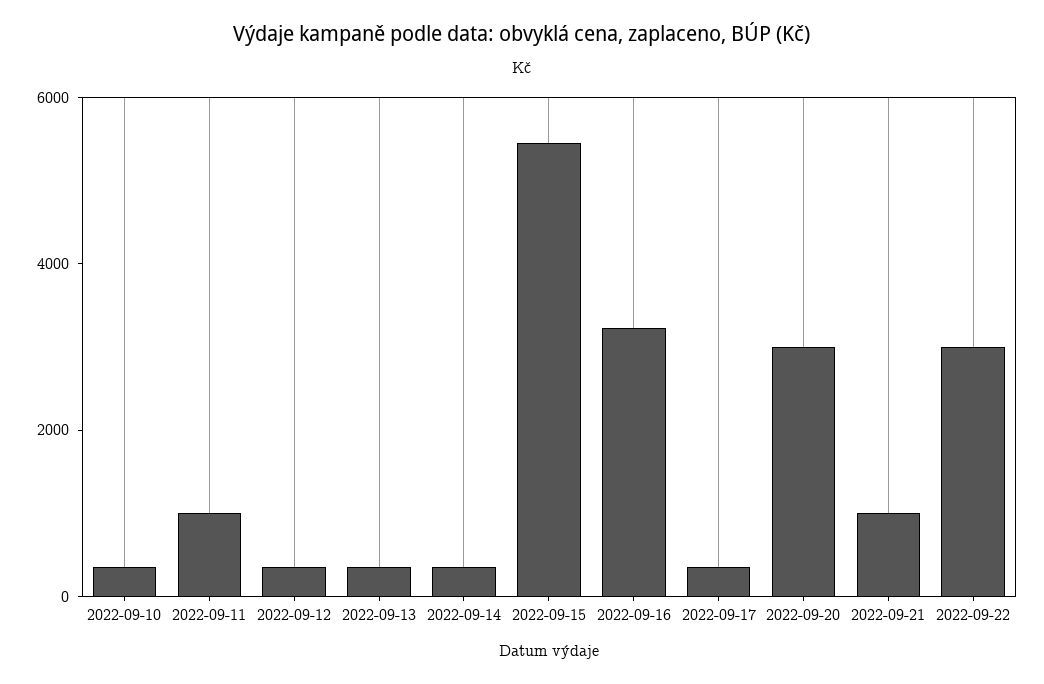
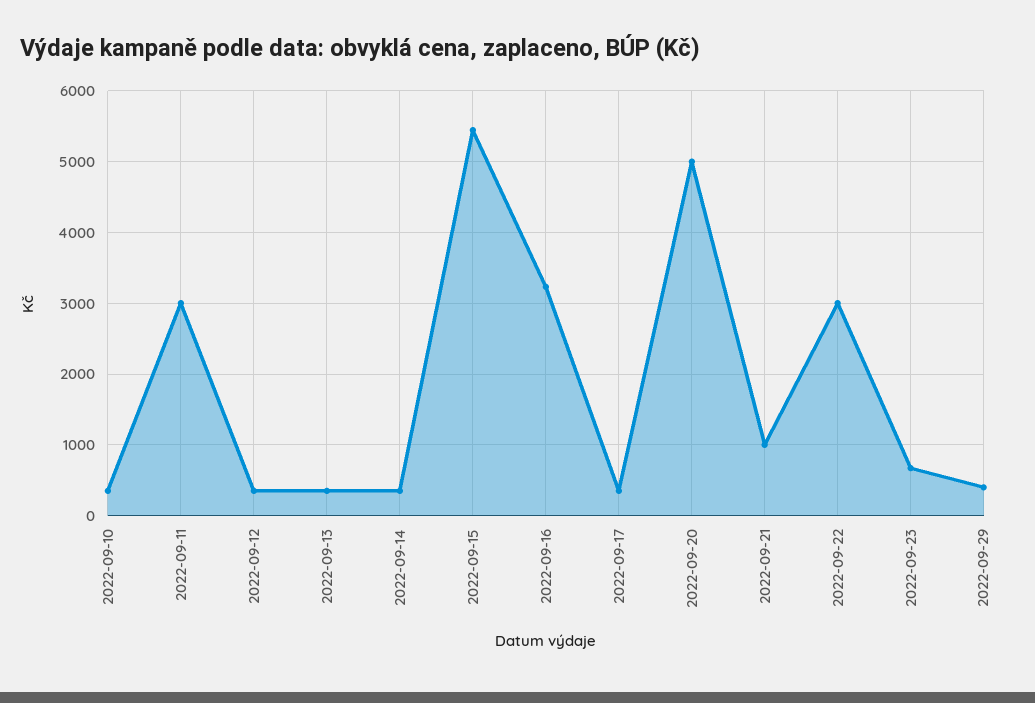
2022-09-11: 1000 -> 3000
2022-09-20: 3000 -> 5000
2022-09-23: none -> 700
2022-09-29: none -> 400

